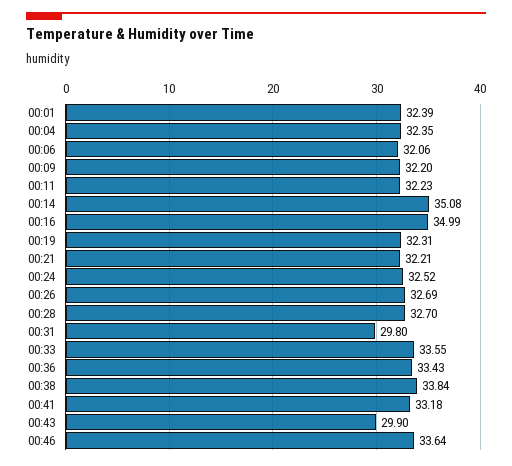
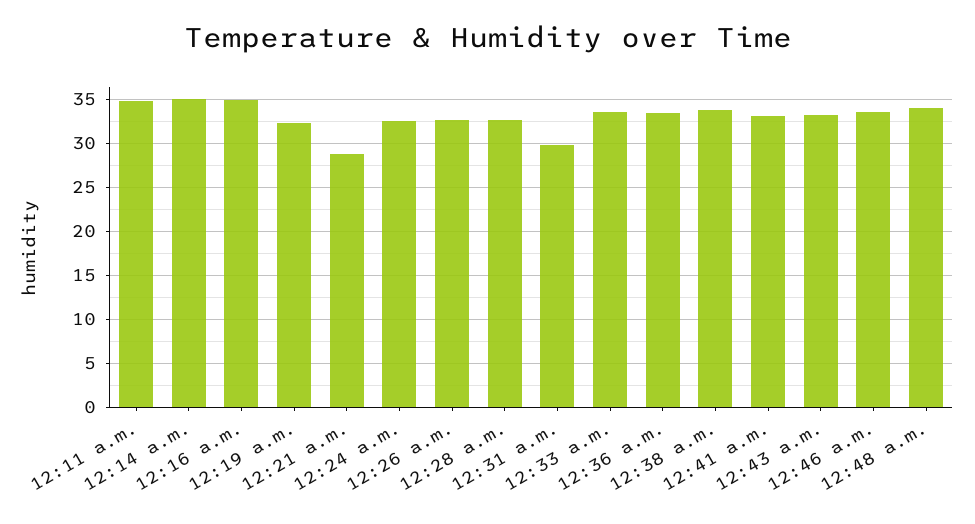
00:01: 32.39 -> none
00:04: 32.35 -> none
00:06: 32.06 -> none
00:09: 32.2 -> none
00:11: 32.23 -> 35
00:21: 32.21 -> 29
00:43: 29.9 -> 33
12:48 a.m.: none -> 34

